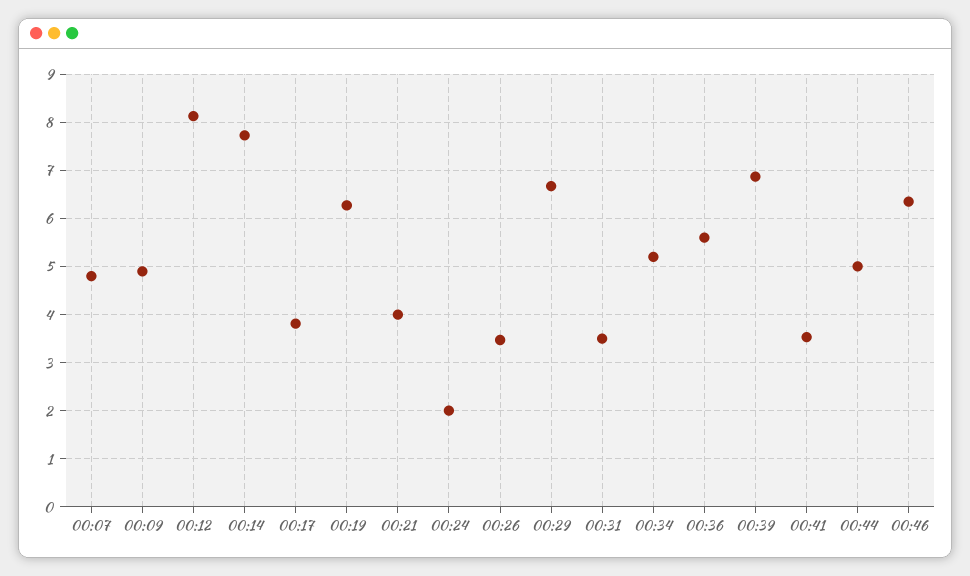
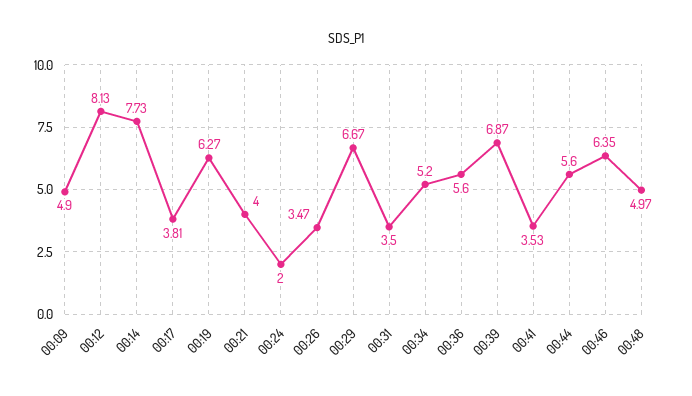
00:07: 4.8 -> none
00:44: 5 -> 5.6
00:48: none -> 4.97

